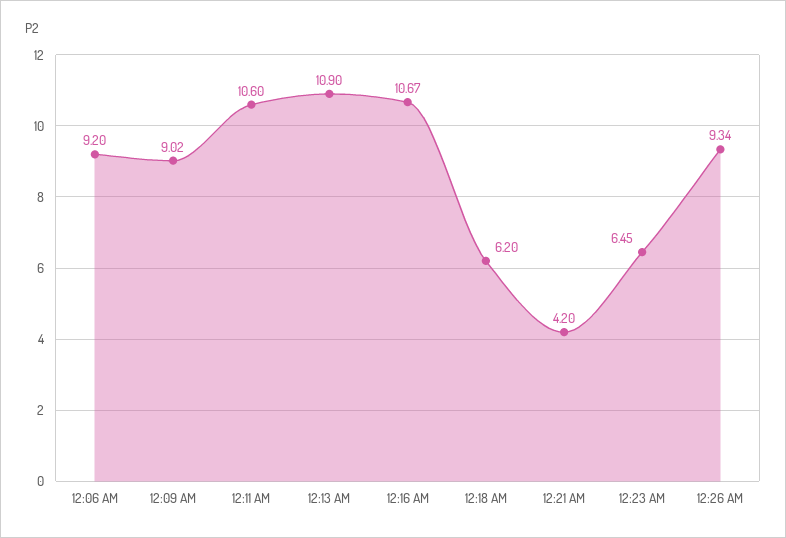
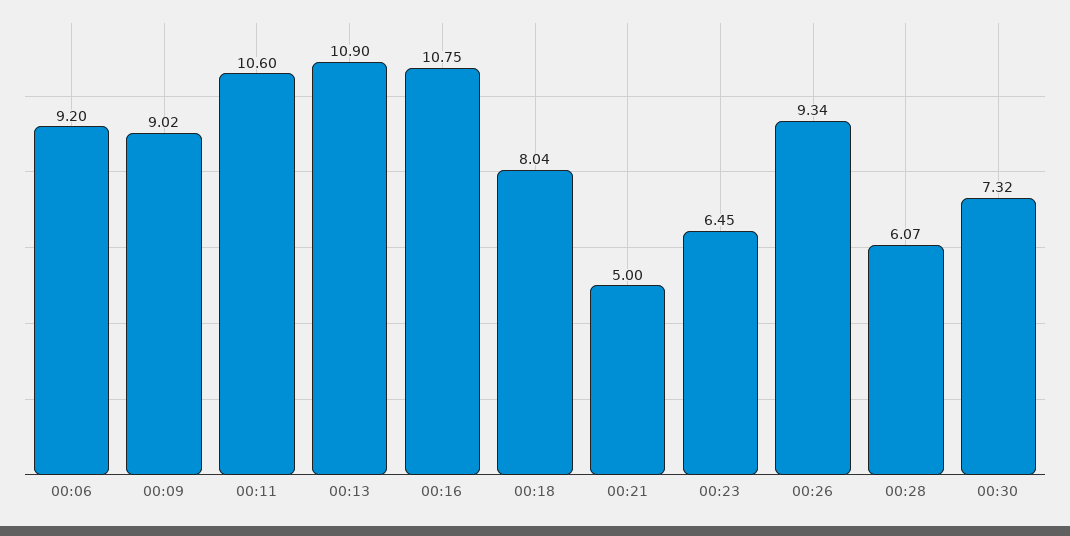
12:16 AM: 10.67 -> 10.75
12:18 AM: 6.2 -> 8.04
12:21 AM: 4.2 -> 5
00:28: none -> 6.07
00:30: none -> 7.32

